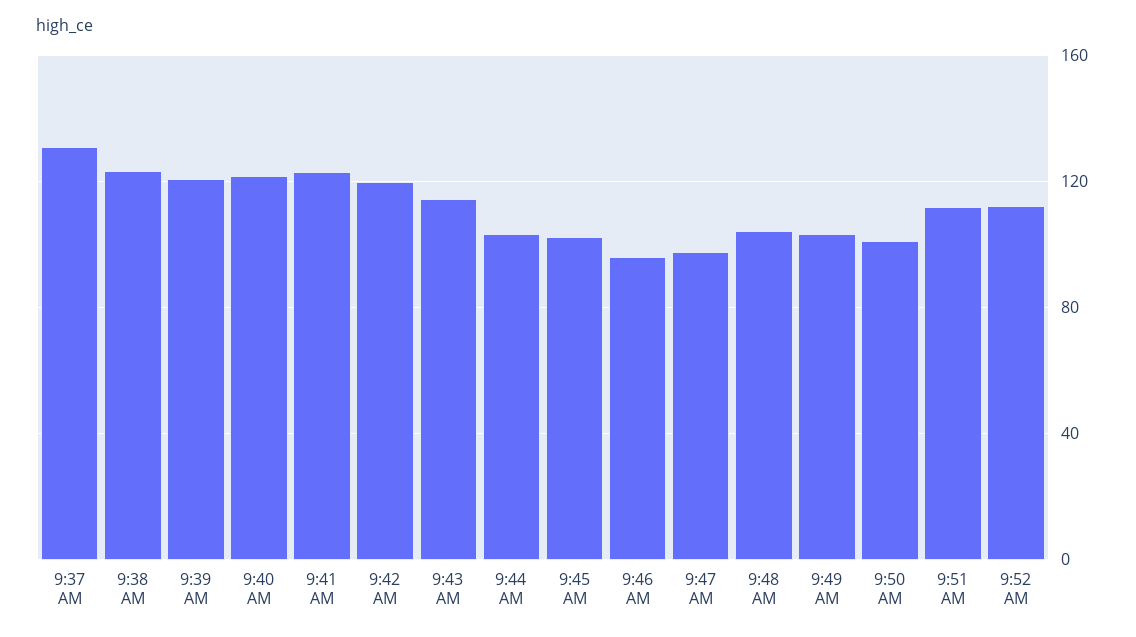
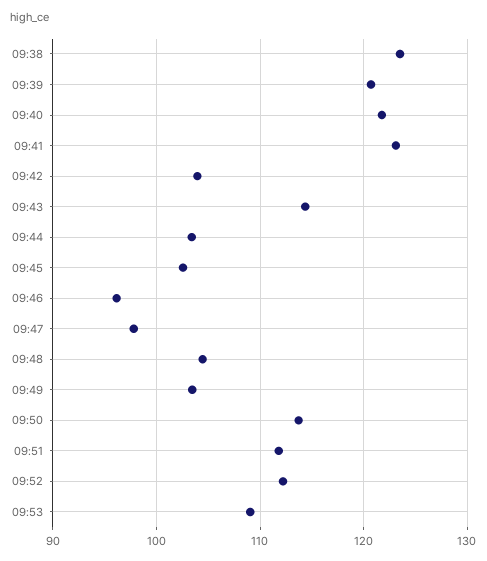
9:37 AM: 130 -> none
9:42 AM: 120 -> 104
9:50 AM: 100 -> 114
09:53: none -> 109

